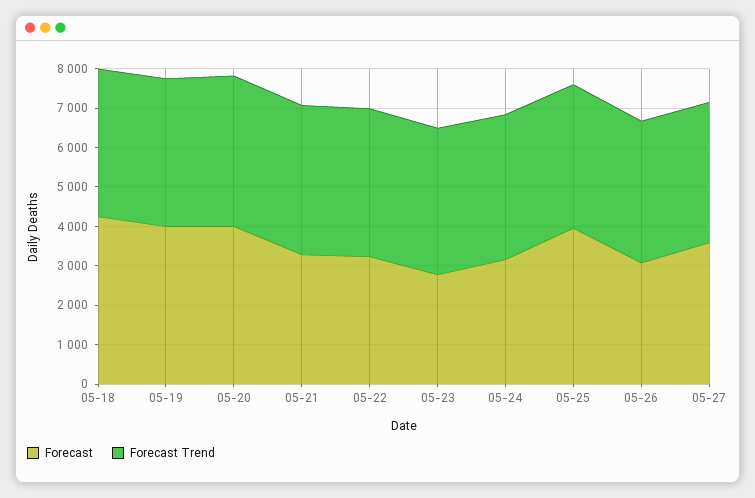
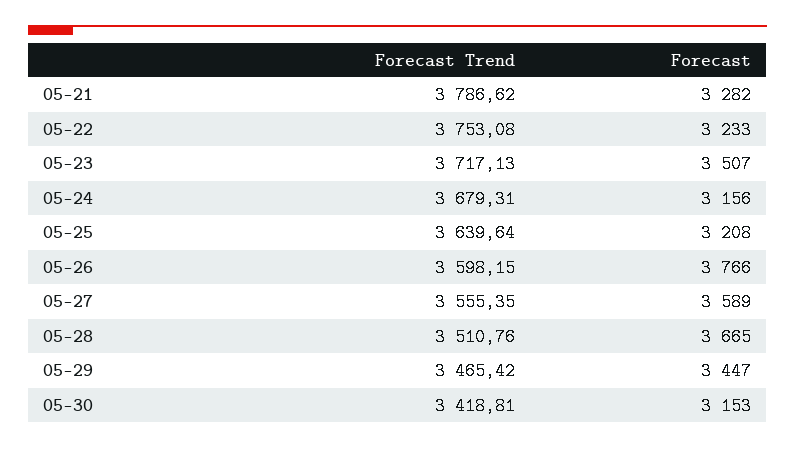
Forecast, 05-18: 4250 -> none
Forecast Trend, 05-18: 3750 -> none
Forecast, 05-19: 4000 -> none
Forecast Trend, 05-19: 3750 -> none
Forecast, 05-20: 4000 -> none
Forecast Trend, 05-20: 3750 -> none
Forecast, 05-23: 2750 -> 3507
Forecast, 05-25: 4000 -> 3208
Forecast, 05-26: 3000 -> 3766
Forecast Trend, 05-28: none -> 3510.76
Forecast, 05-28: none -> 3665
Forecast Trend, 05-29: none -> 3465.42
Forecast, 05-29: none -> 3447
Forecast Trend, 05-30: none -> 3418.81
Forecast, 05-30: none -> 3153

